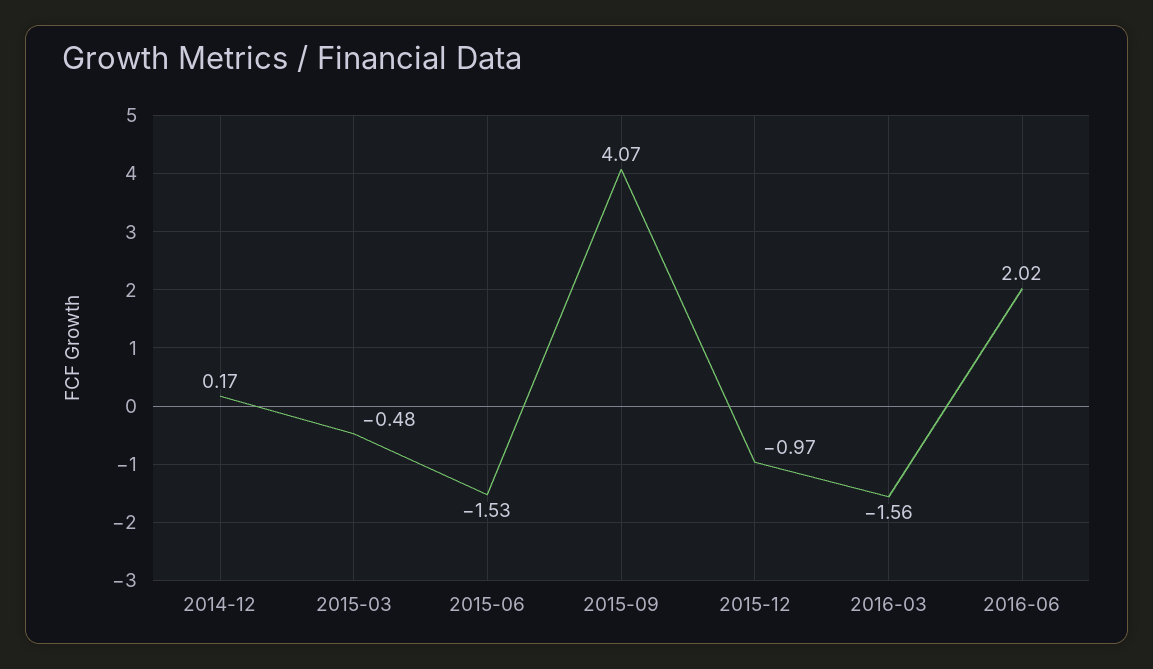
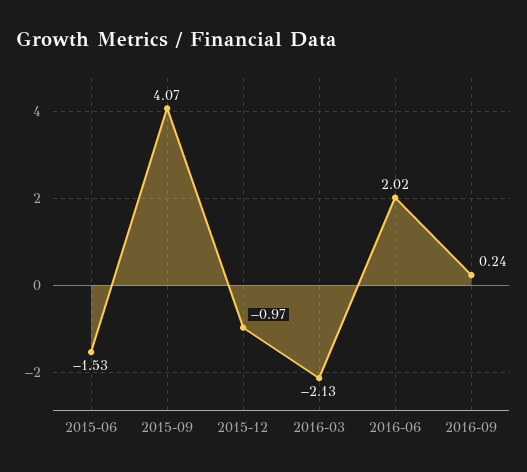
2014-12: 0.17 -> none
2015-03: -0.48 -> none
2016-03: -1.56 -> -2.13
2016-09: none -> 0.24

